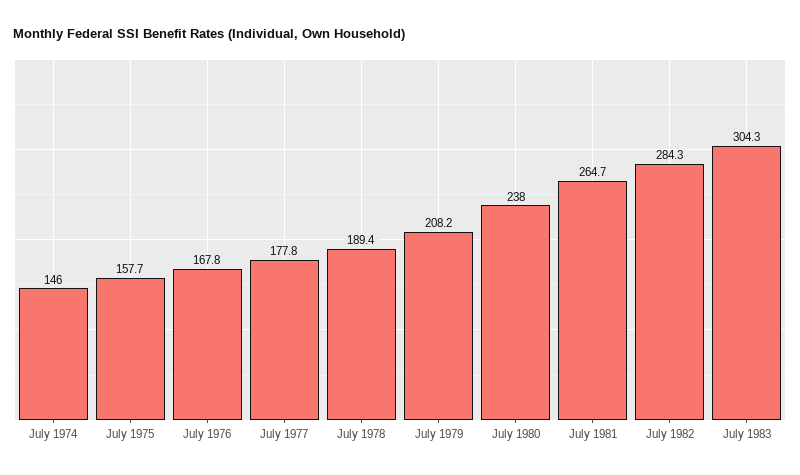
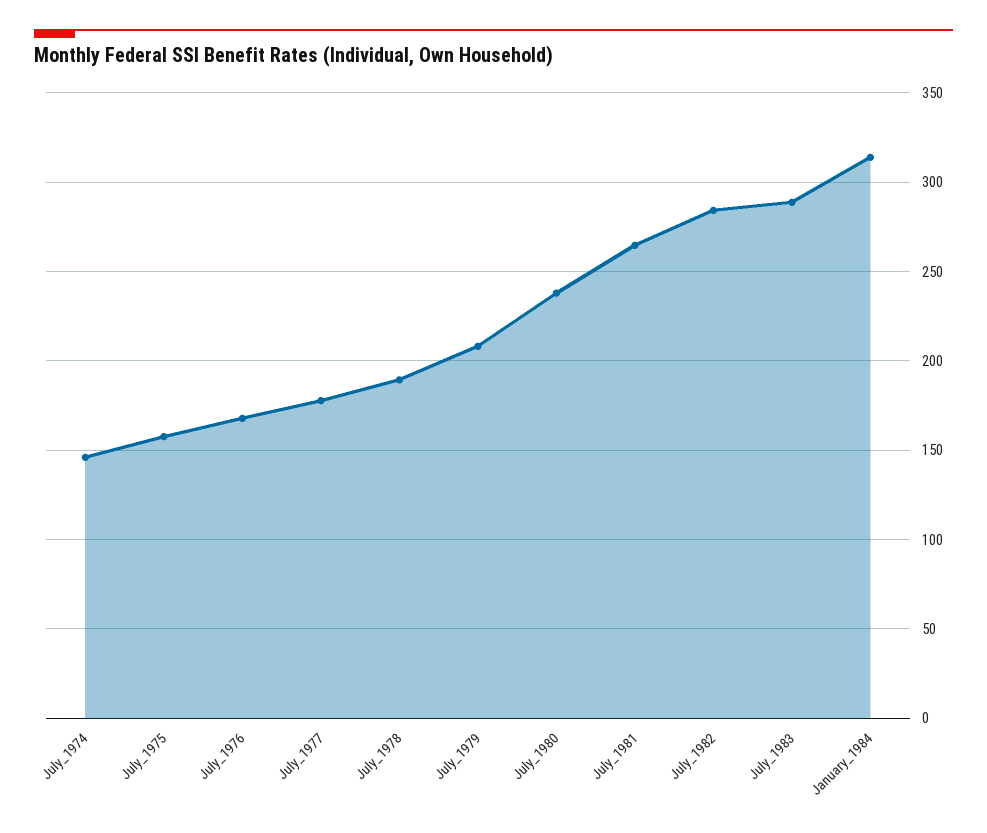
July 1983: 304.3 -> 290
January_1984: none -> 315

